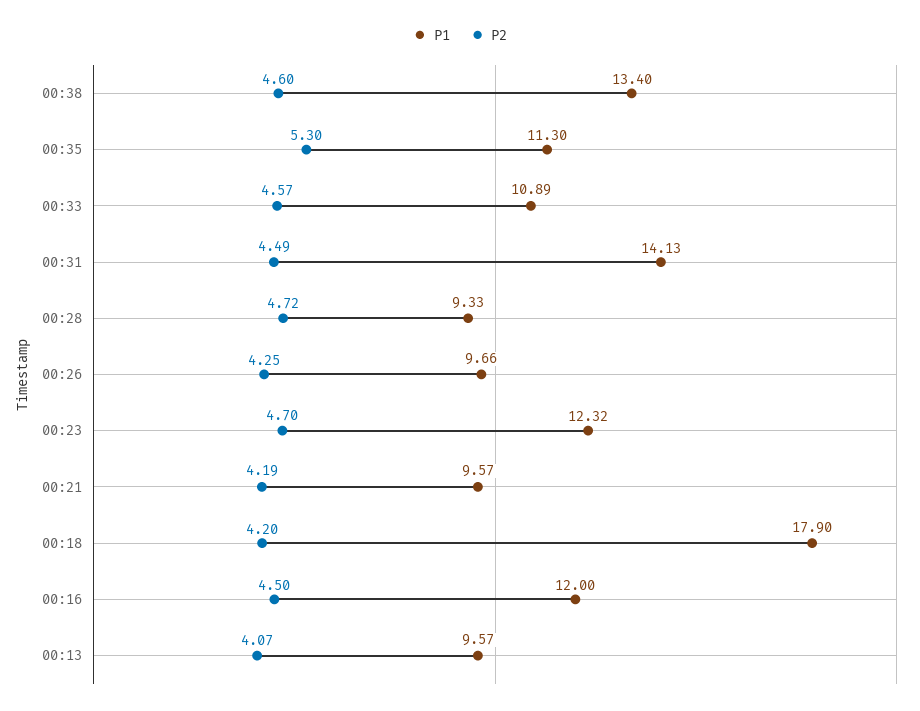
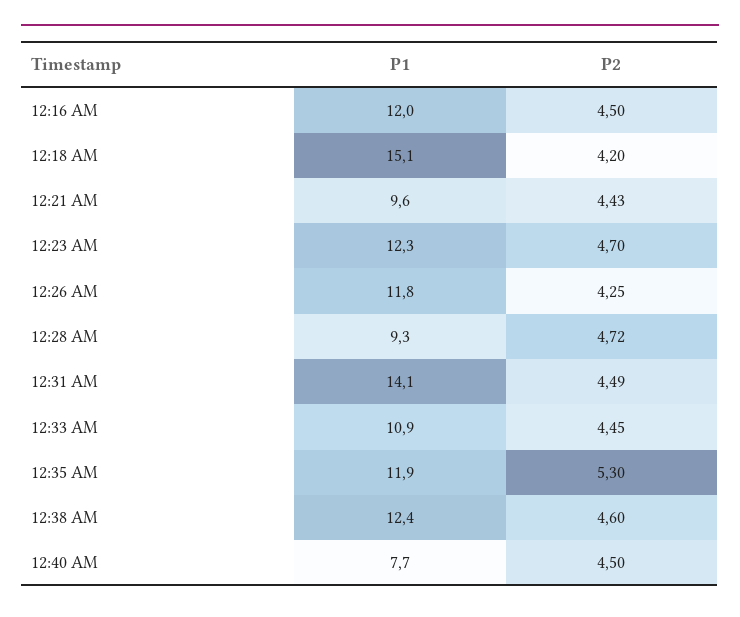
P1, 00:38: 13.4 -> 12.4
P1, 00:35: 11.3 -> 11.9
P2, 00:33: 4.57 -> 4.45
P1, 00:26: 9.66 -> 11.8
P2, 00:21: 4.19 -> 4.43
P1, 00:18: 17.9 -> 15.1
P1, 00:13: 9.57 -> none
P2, 00:13: 4.07 -> none
P1, 12:40 AM: none -> 7.7
P2, 12:40 AM: none -> 4.5

